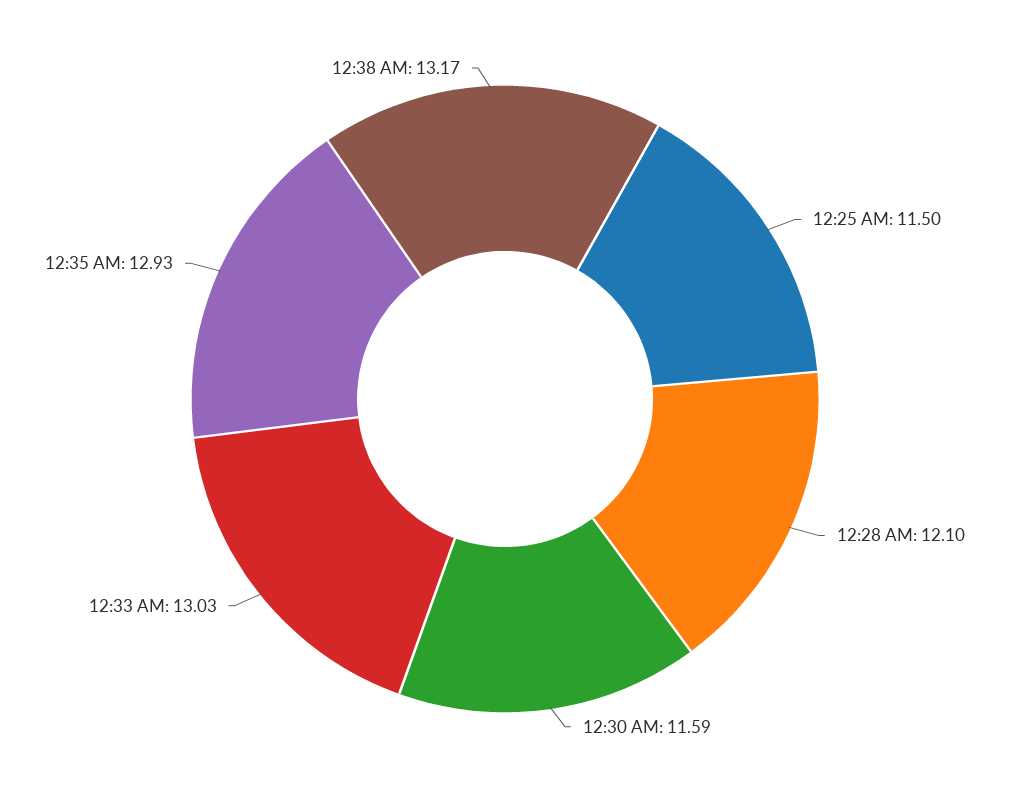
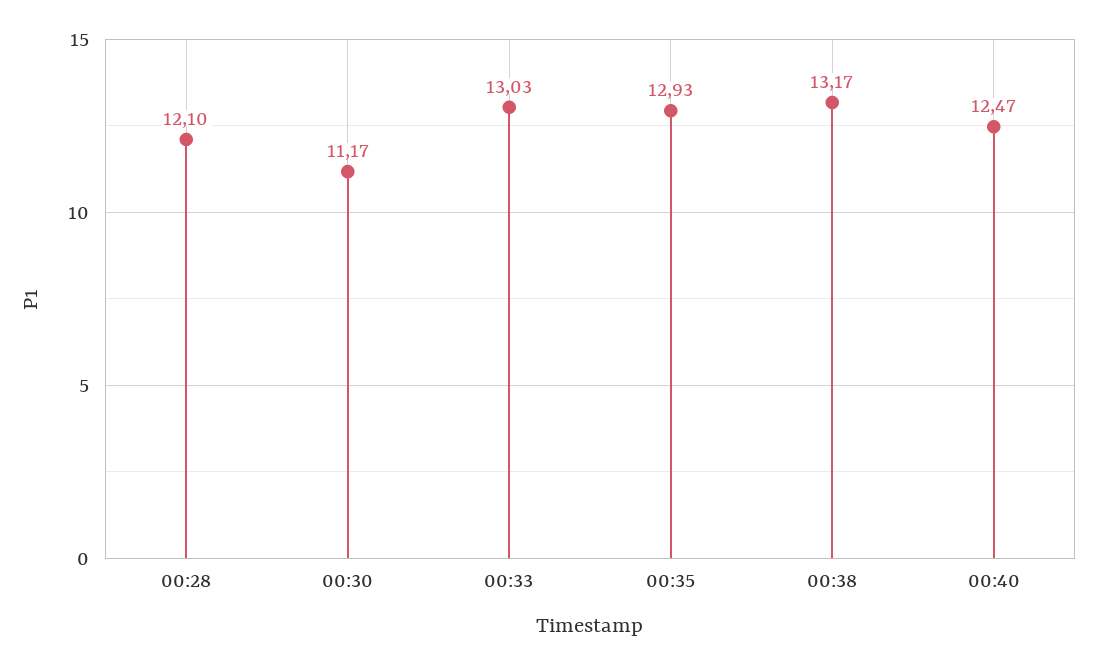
12:25 AM: 11.5 -> none
12:30 AM: 11.59 -> 11.17
00:40: none -> 12.47

